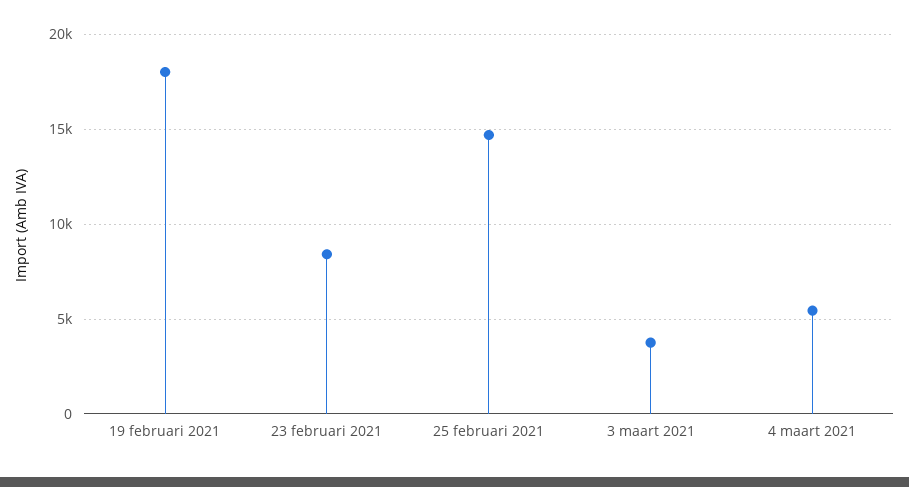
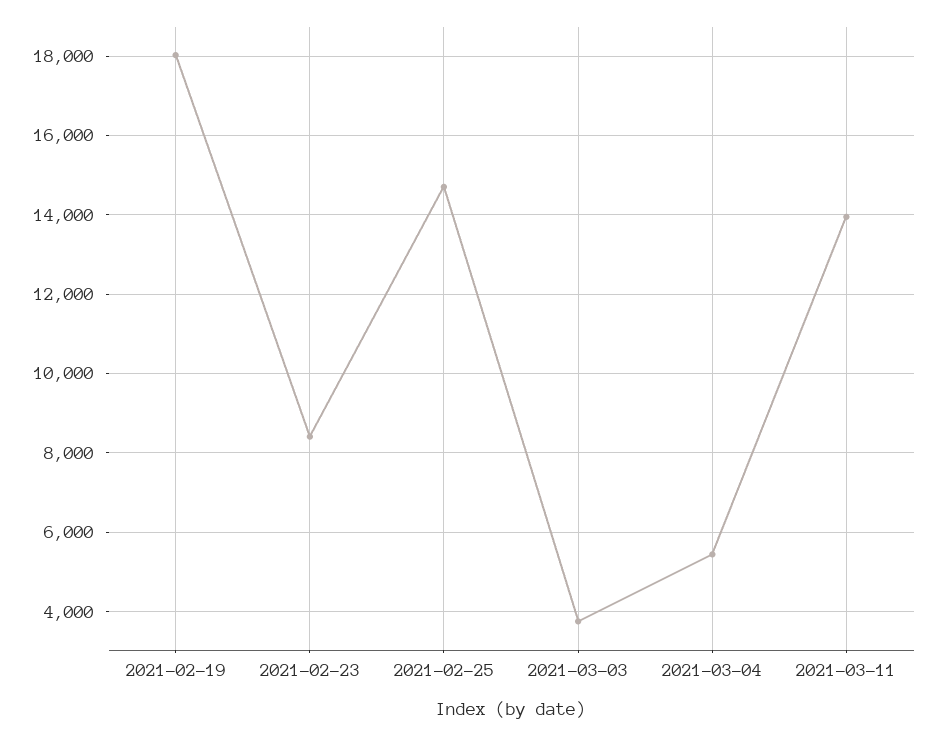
2021-03-11: none -> 14000

